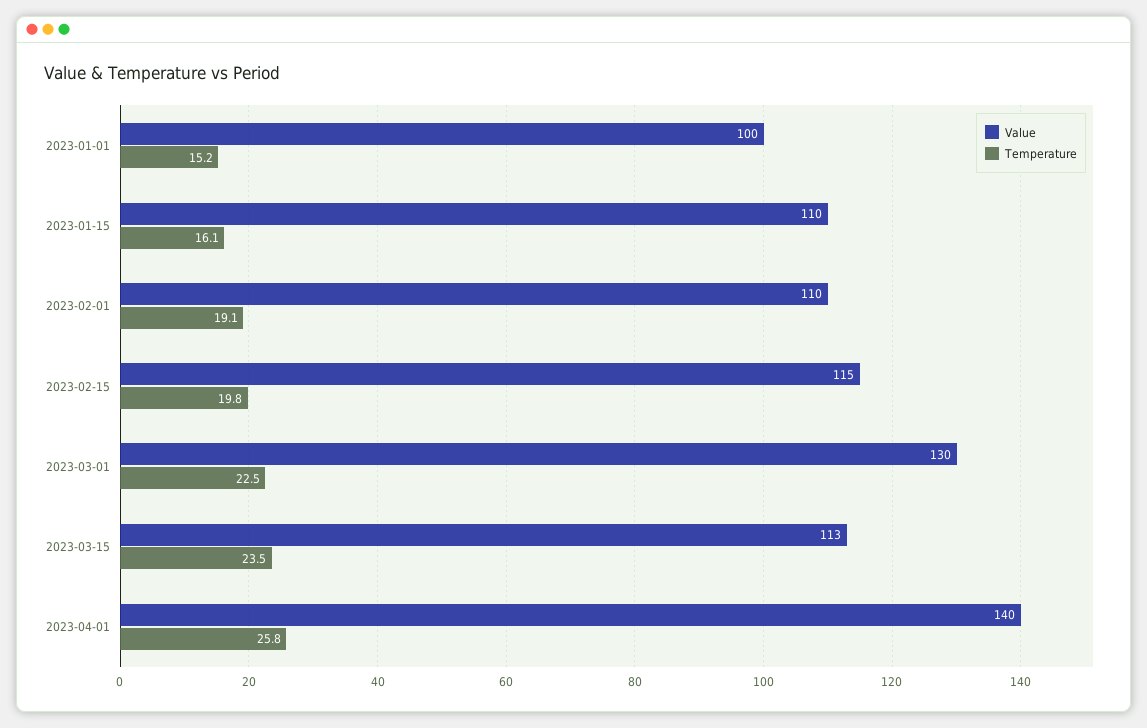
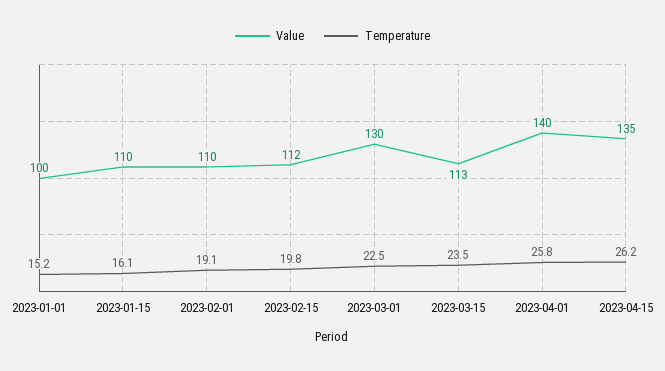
Value, 2023-02-15: 115 -> 112
Value, 2023-04-15: none -> 135
Temperature, 2023-04-15: none -> 26.2

